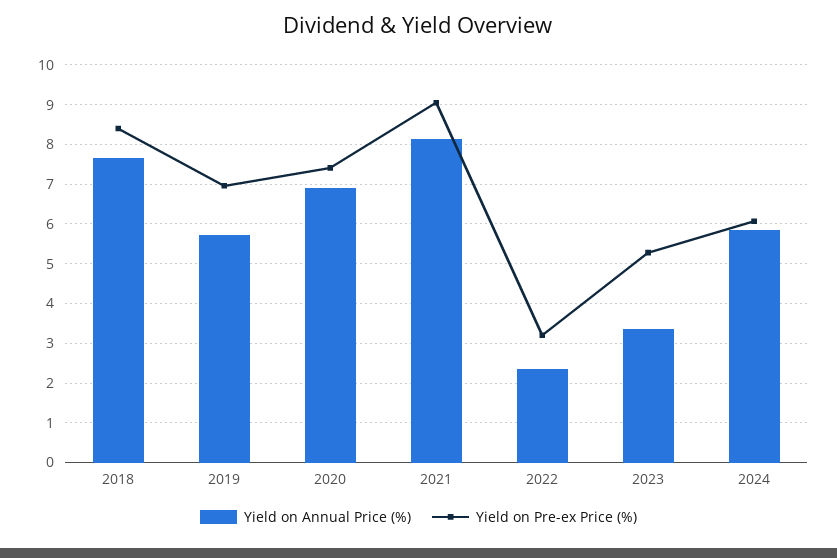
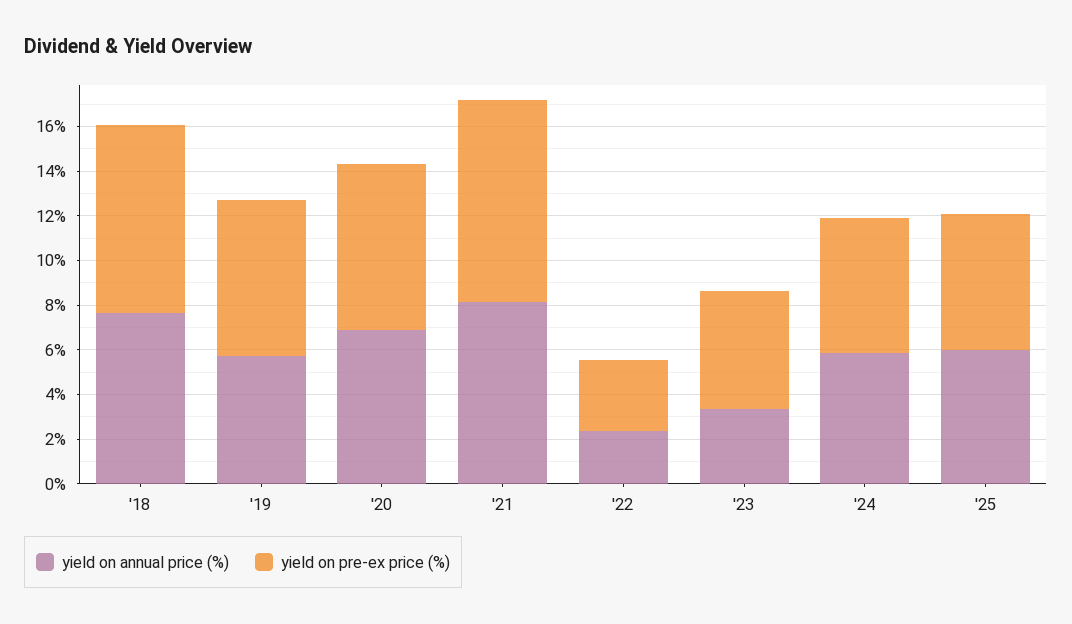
Yield on Annual Price (%), '25: none -> 6
Yield on Pre-ex Price (%), '25: none -> 6

